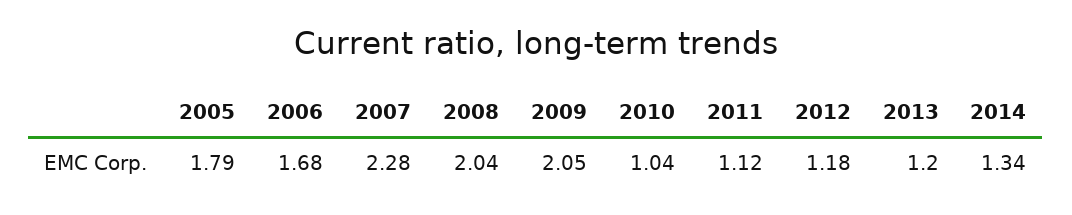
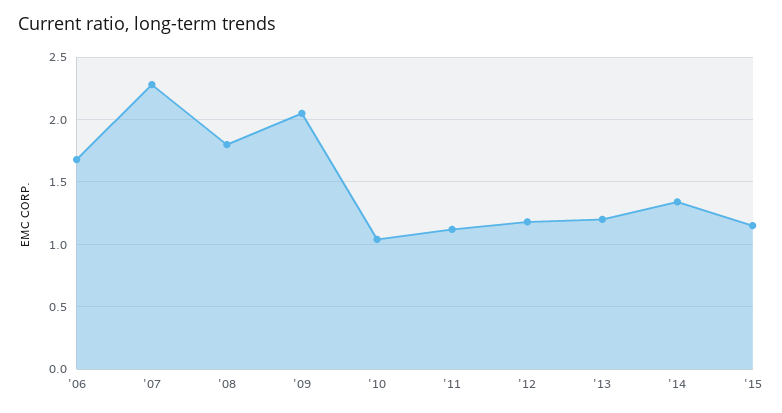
2005: 1.79 -> none
2008: 2.04 -> 1.8
'15: none -> 1.15

